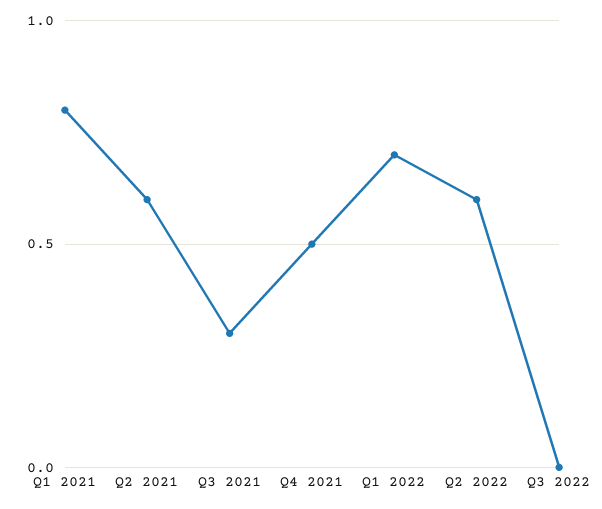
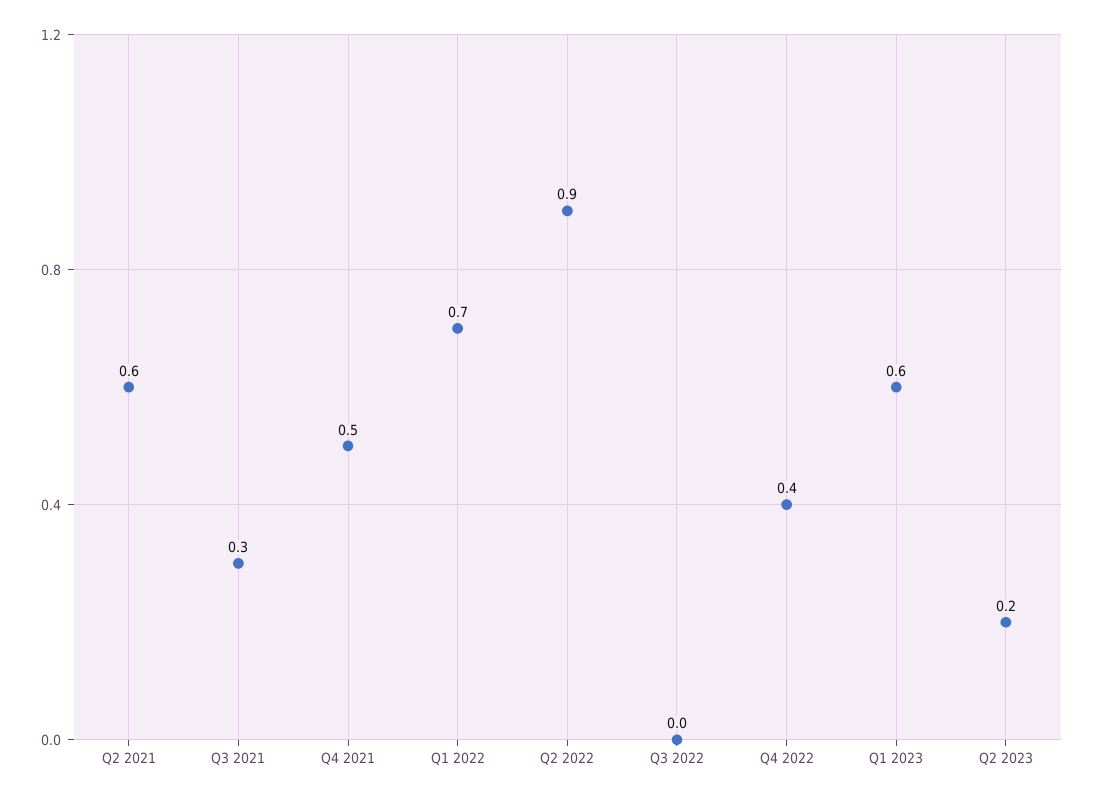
Q1 2021: 0.8 -> none
Q2 2022: 0.6 -> 0.9
Q4 2022: none -> 0.4
Q1 2023: none -> 0.6
Q2 2023: none -> 0.2

